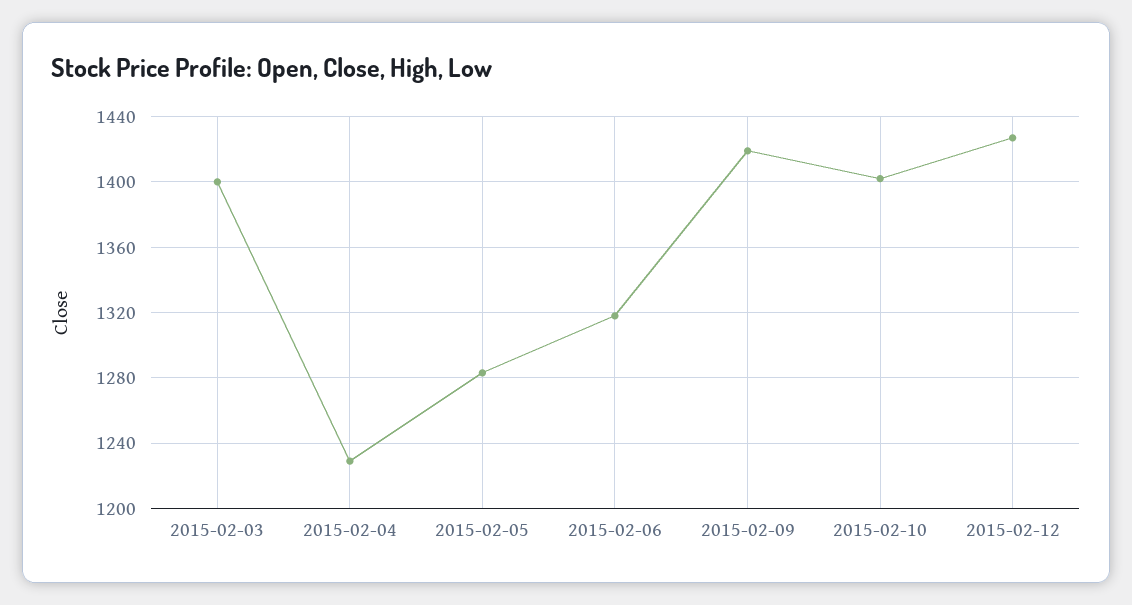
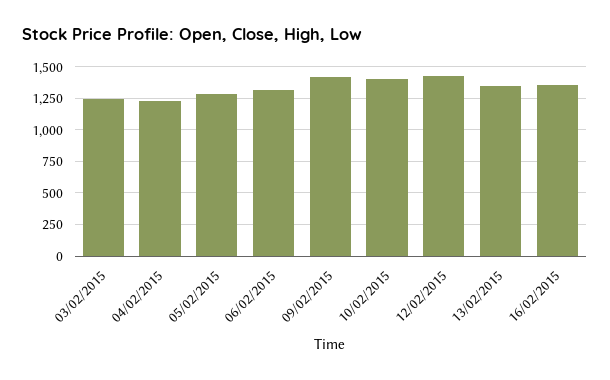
2015-02-03: 1400 -> 1250
13/02/2015: none -> 1350
16/02/2015: none -> 1350

